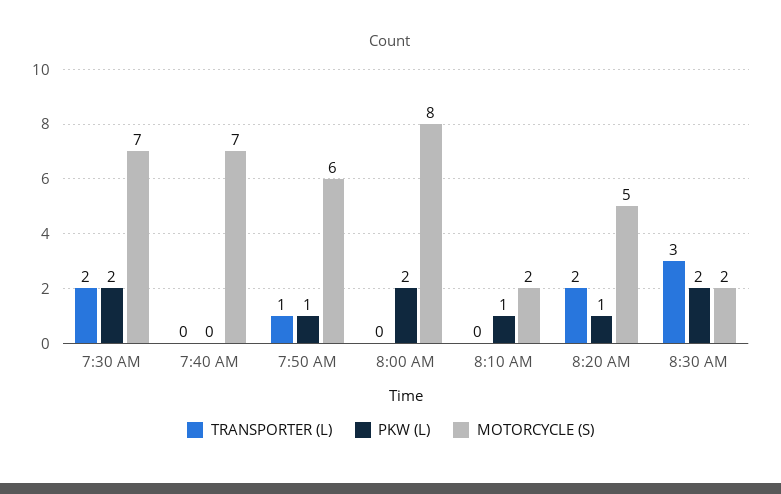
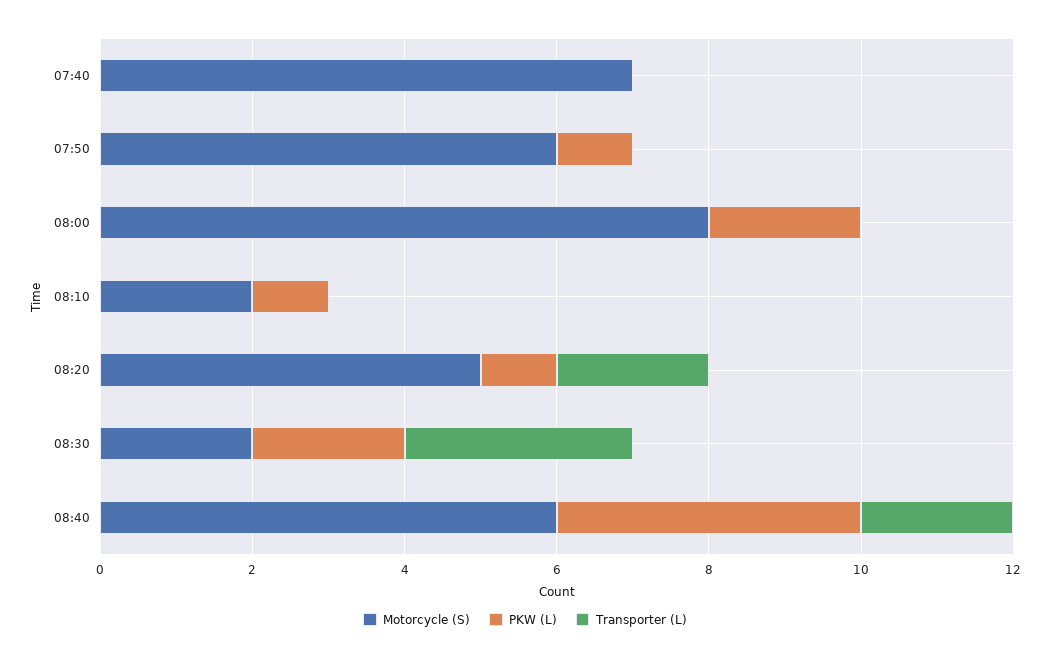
TRANSPORTER (L), 7:30 AM: 2 -> none
PKW (L), 7:30 AM: 2 -> none
MOTORCYCLE (S), 7:30 AM: 7 -> none
TRANSPORTER (L), 7:50 AM: 1 -> 0
MOTORCYCLE (S), 08:40: none -> 6
PKW (L), 08:40: none -> 4
TRANSPORTER (L), 08:40: none -> 2

